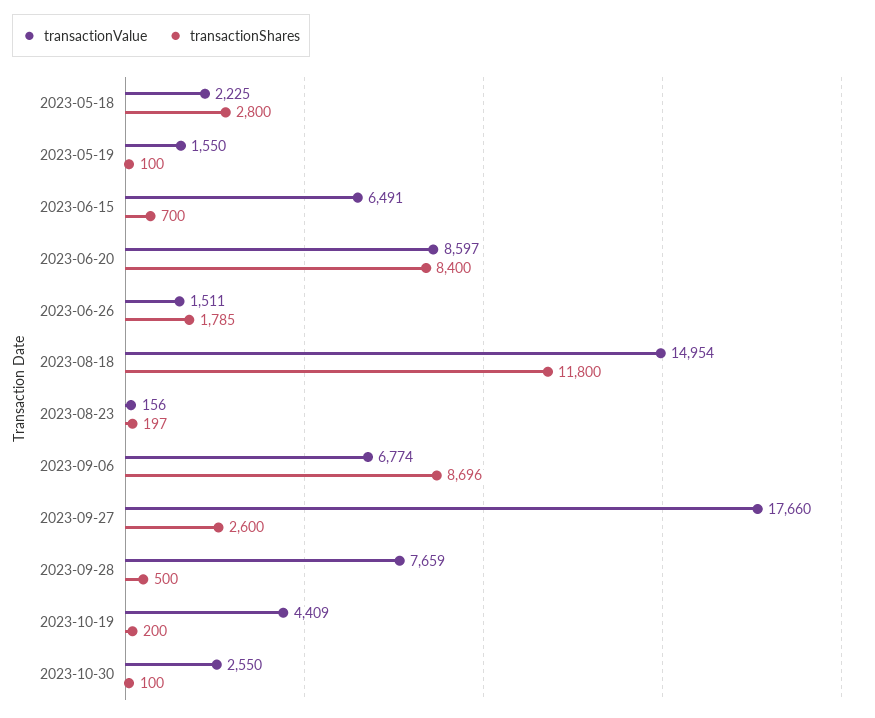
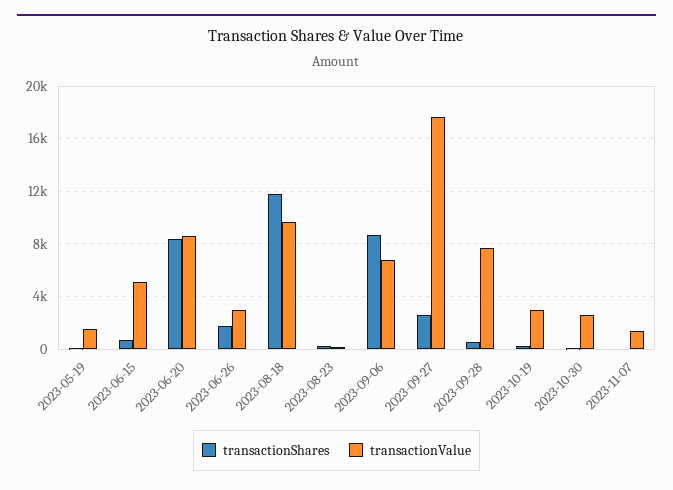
transactionValue, 2023-05-18: 2225 -> none
transactionShares, 2023-05-18: 2800 -> none
transactionValue, 2023-06-15: 6491 -> 5000
transactionValue, 2023-06-26: 1511 -> 3000
transactionValue, 2023-08-18: 14954 -> 9500
transactionValue, 2023-10-19: 4409 -> 3000
transactionShares, 2023-11-07: none -> 0
transactionValue, 2023-11-07: none -> 1500

